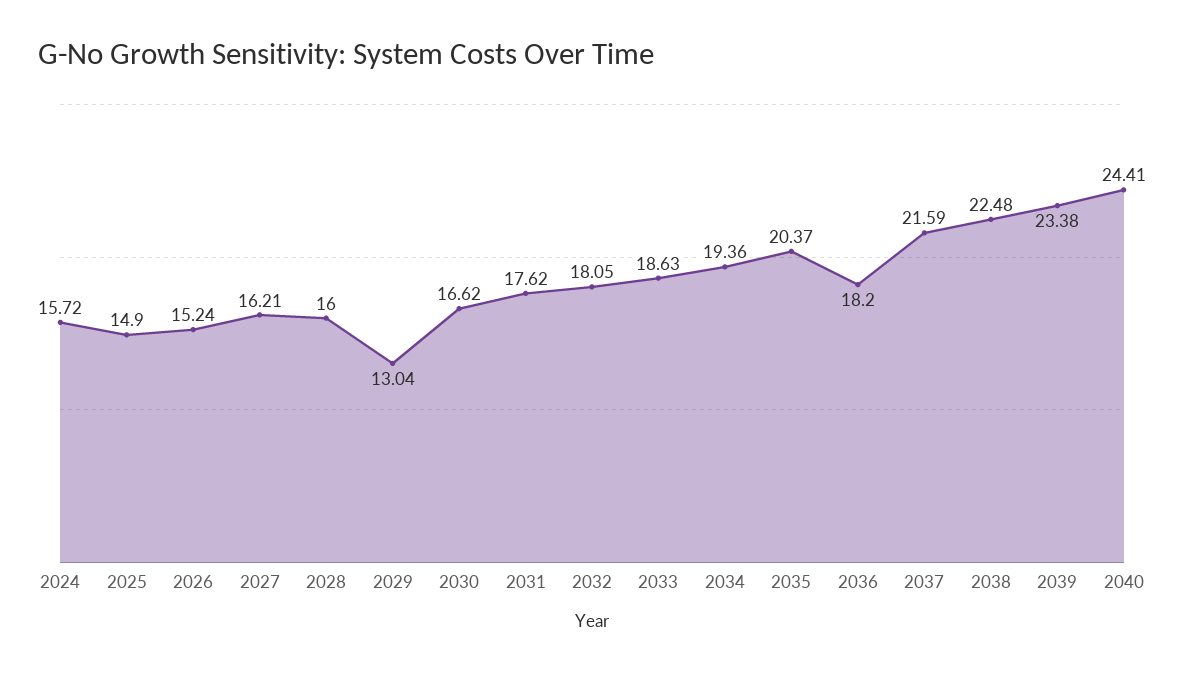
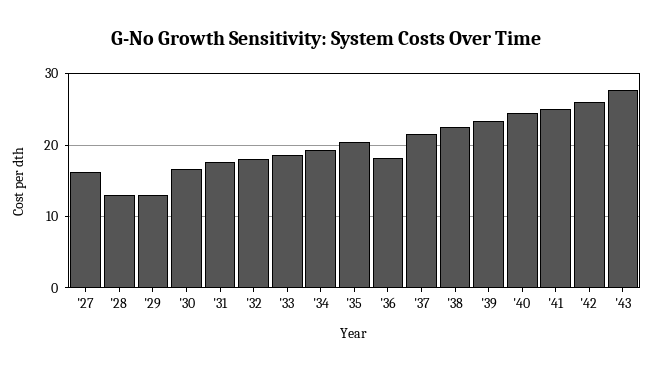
2024: 15.72 -> none
2025: 14.9 -> none
2026: 15.24 -> none
2028: 16 -> 13
'41: none -> 25
'42: none -> 26
'43: none -> 28

